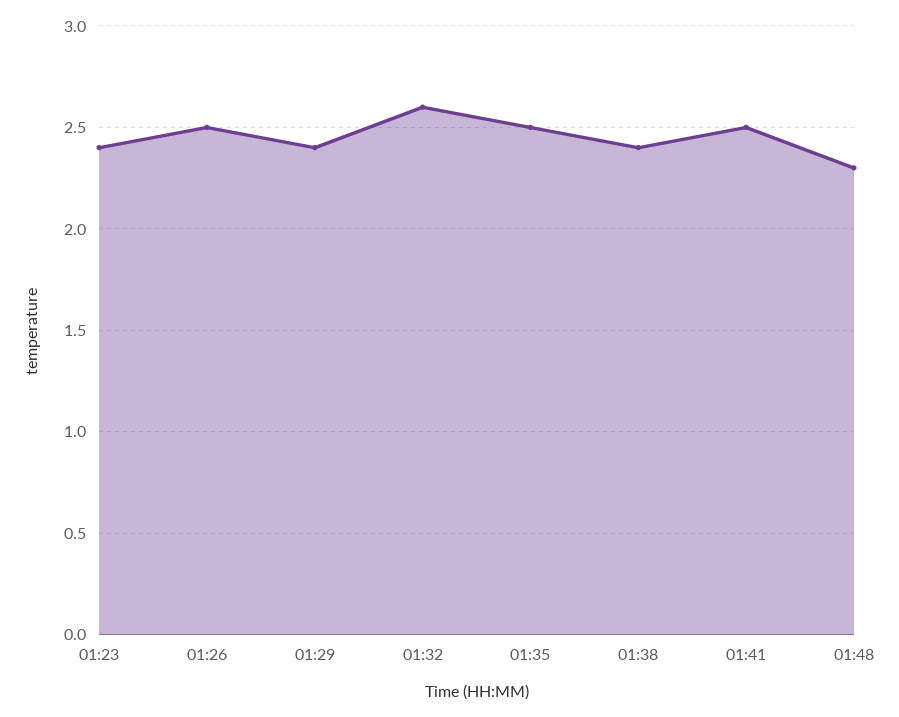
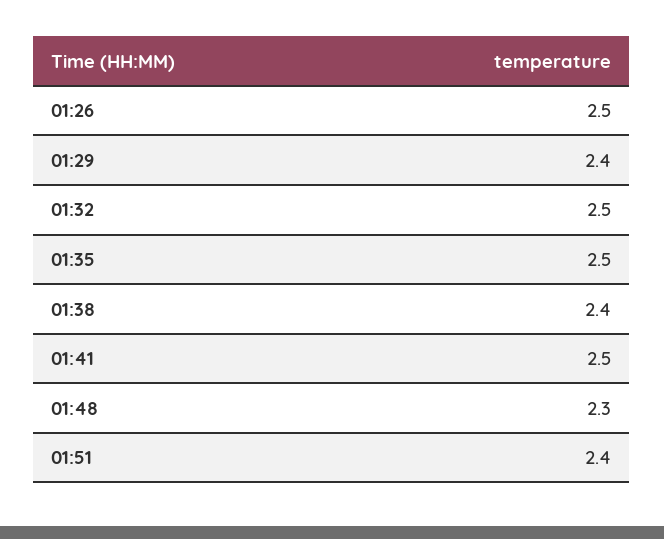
01:23: 2.4 -> none
01:32: 2.6 -> 2.5
01:51: none -> 2.4

